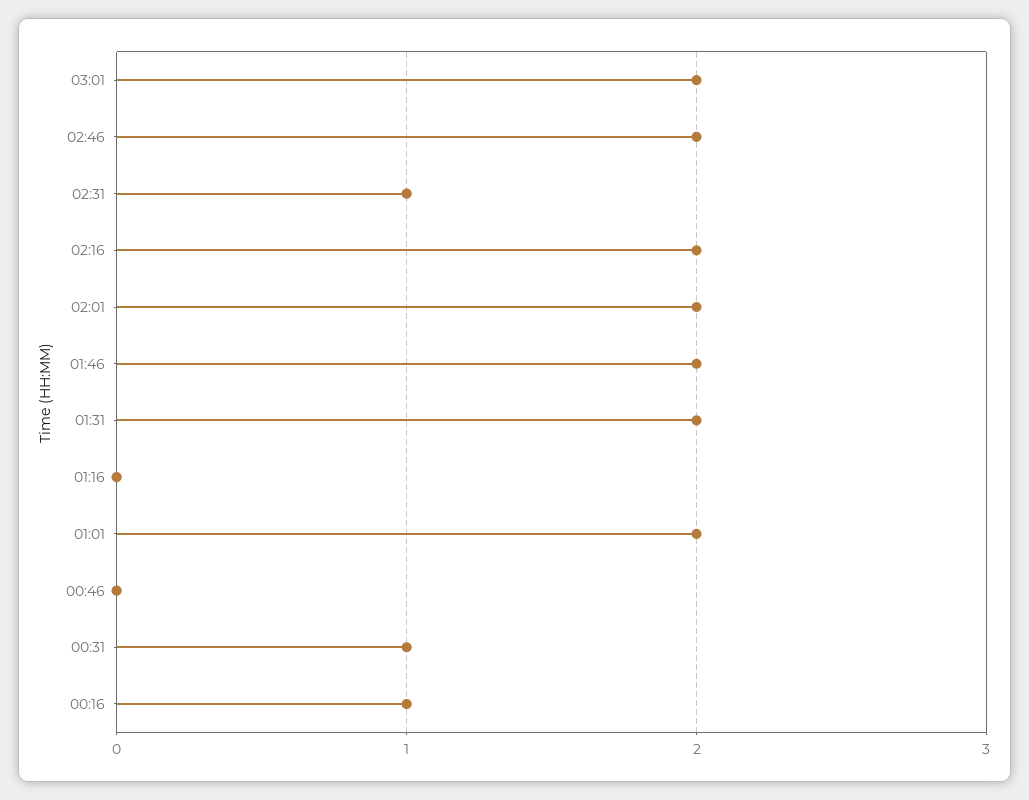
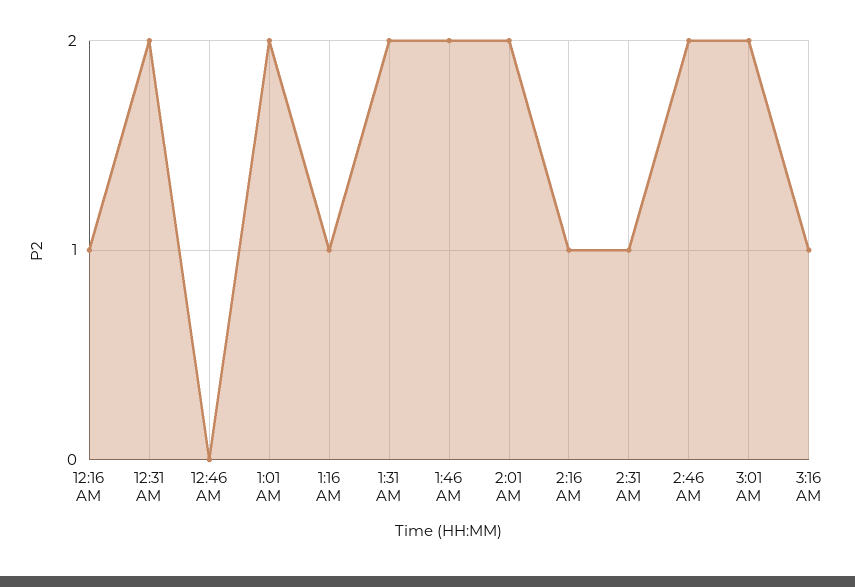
02:16: 2 -> 1
01:16: 0 -> 1
00:31: 1 -> 2
3:16 AM: none -> 1

